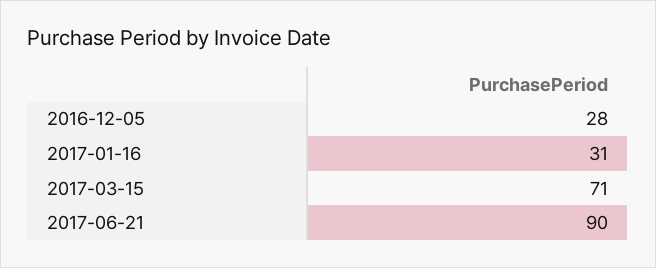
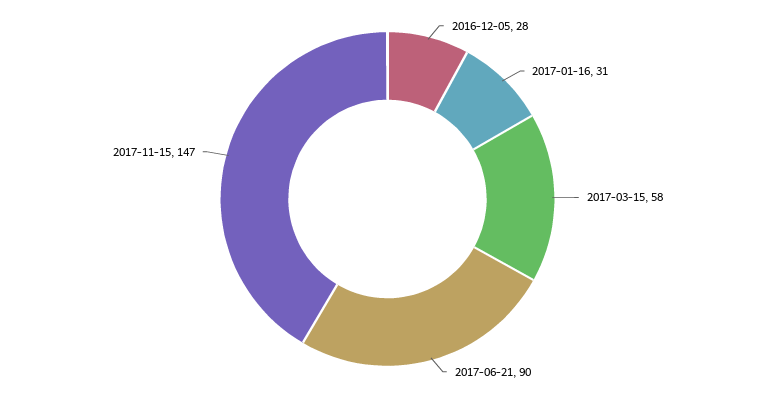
2017-03-15: 71 -> 58
2017-11-15: none -> 147

